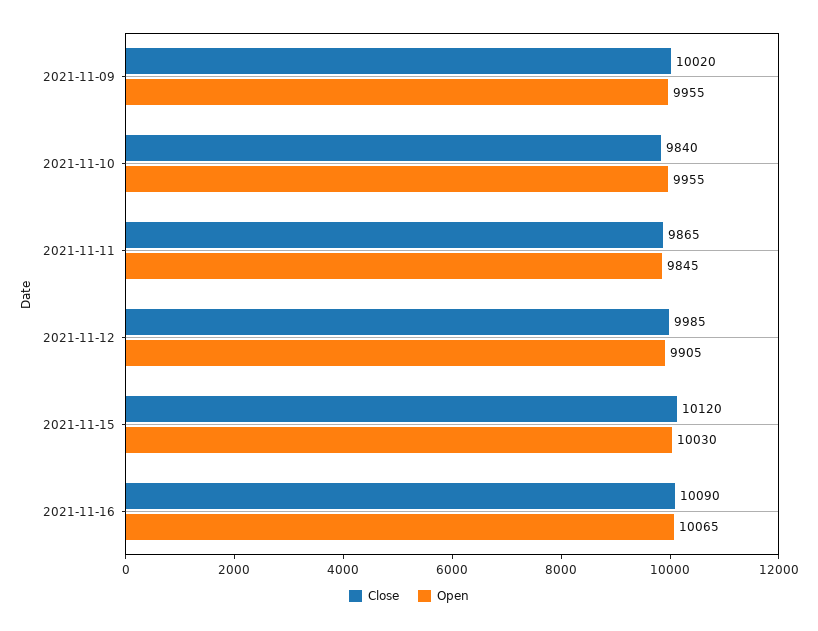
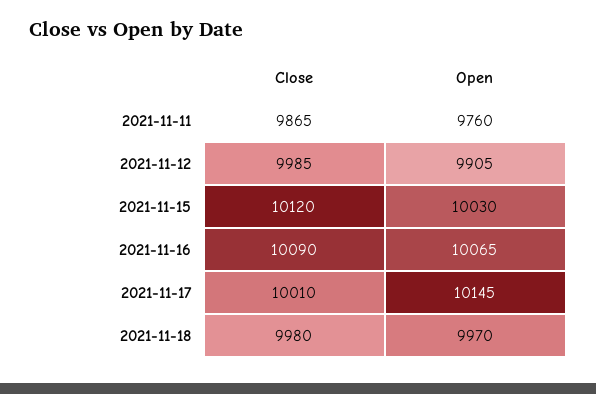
Close, 2021-11-09: 10020 -> none
Open, 2021-11-09: 9955 -> none
Close, 2021-11-10: 9840 -> none
Open, 2021-11-10: 9955 -> none
Open, 2021-11-11: 9845 -> 9760
Close, 2021-11-17: none -> 10010
Open, 2021-11-17: none -> 10145
Close, 2021-11-18: none -> 9980
Open, 2021-11-18: none -> 9970

